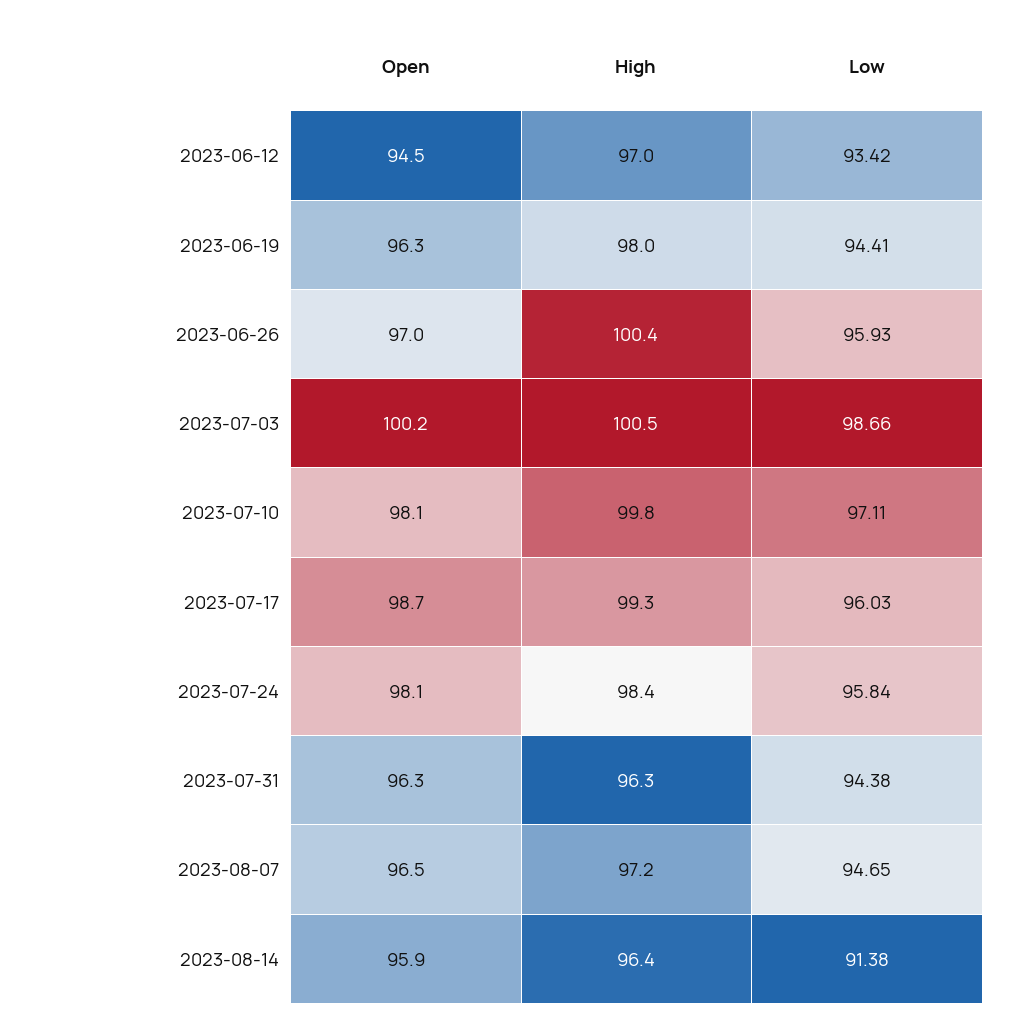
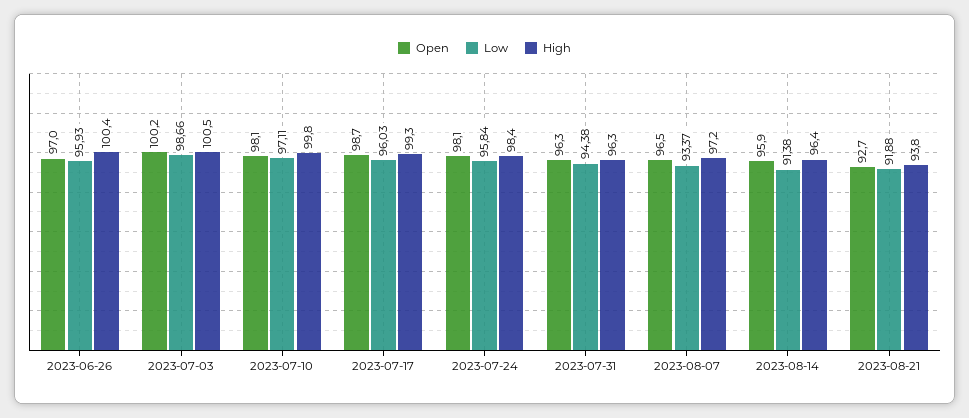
Open, 2023-06-12: 94.5 -> none
High, 2023-06-12: 97 -> none
Low, 2023-06-12: 93.42 -> none
Open, 2023-06-19: 96.3 -> none
High, 2023-06-19: 98 -> none
Low, 2023-06-19: 94.41 -> none
Low, 2023-08-07: 94.65 -> 93.37
Open, 2023-08-21: none -> 92.7
Low, 2023-08-21: none -> 91.88
High, 2023-08-21: none -> 93.8

